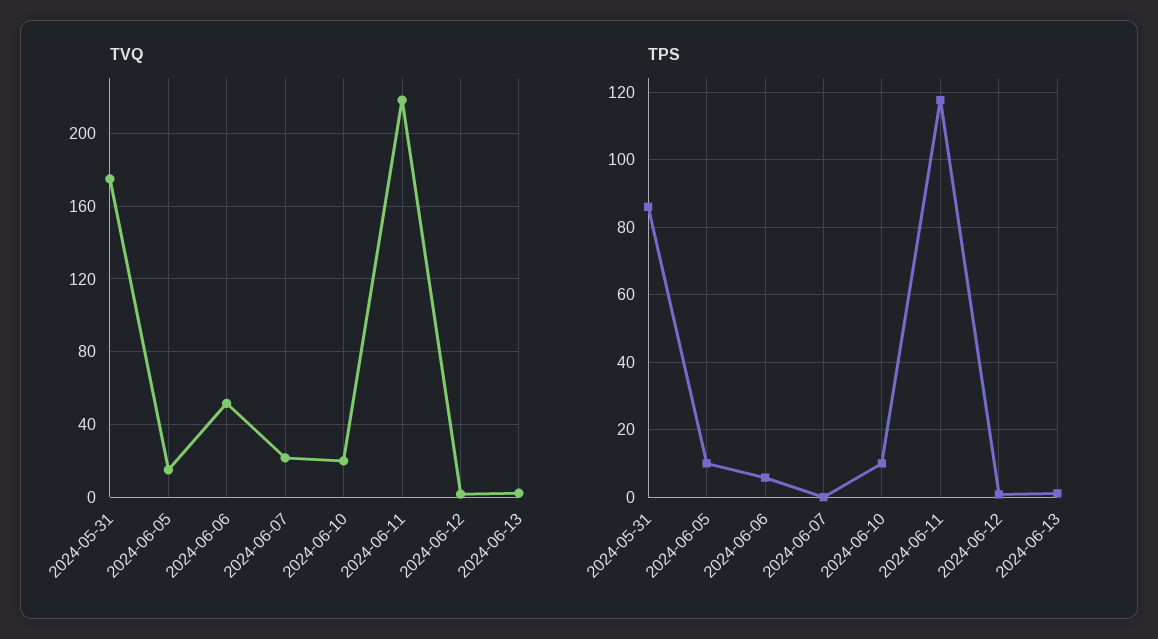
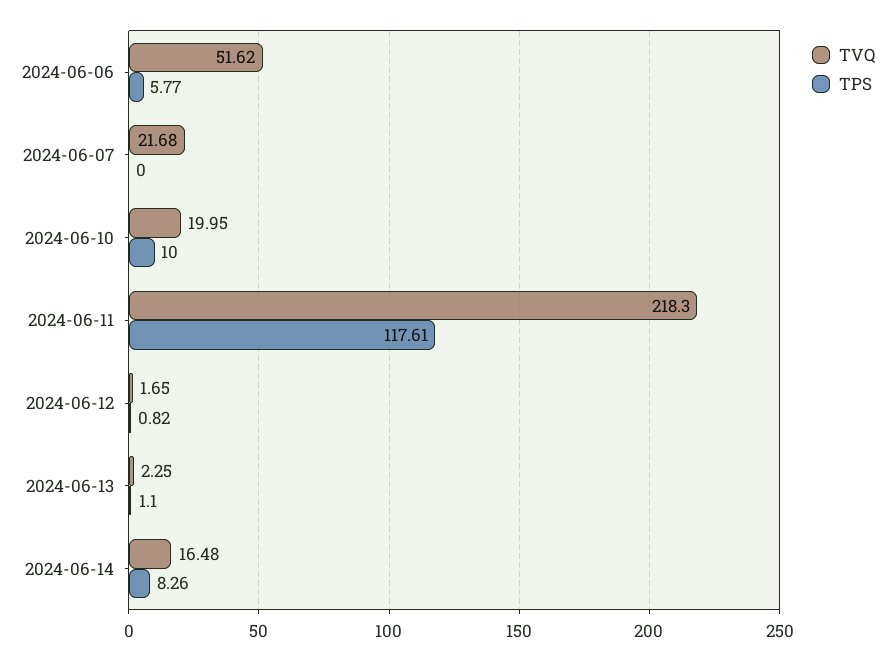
TVQ, 2024-05-31: 175 -> none
TVQ, 2024-06-05: 15 -> none
TPS, 2024-05-31: 86 -> none
TPS, 2024-06-05: 10 -> none
TVQ, 2024-06-14: none -> 16.48
TPS, 2024-06-14: none -> 8.26

